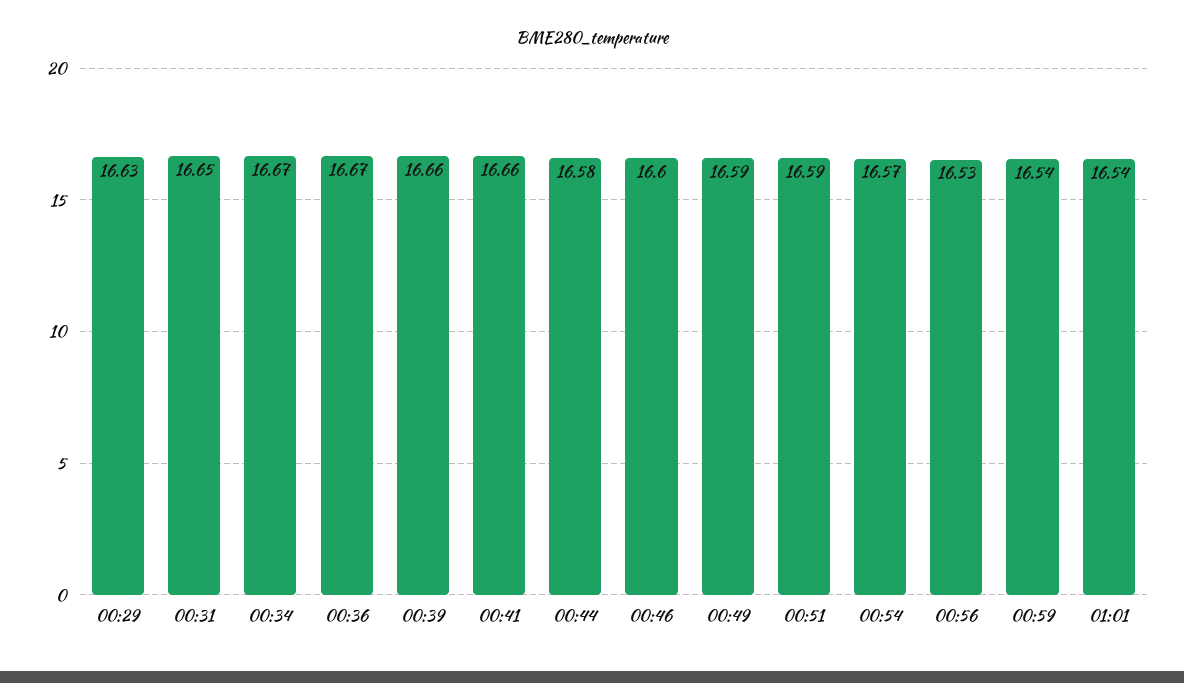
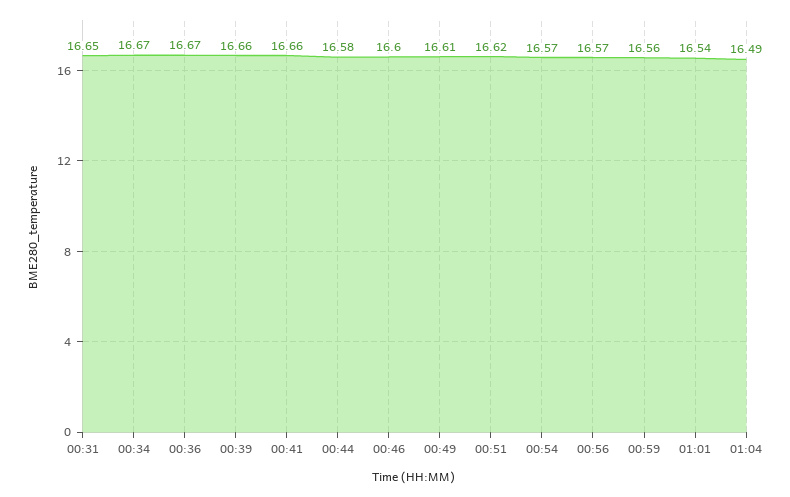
00:29: 16.63 -> none
00:49: 16.59 -> 16.61
00:51: 16.59 -> 16.62
00:56: 16.53 -> 16.57
00:59: 16.54 -> 16.56
01:04: none -> 16.49

